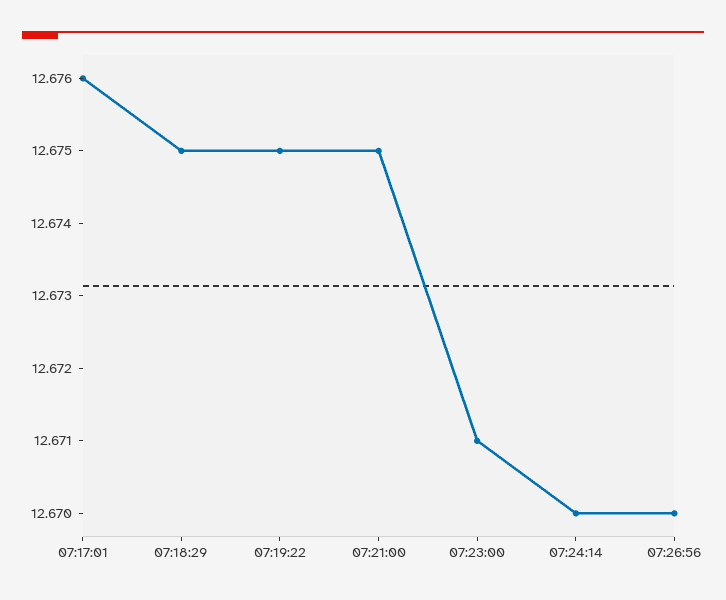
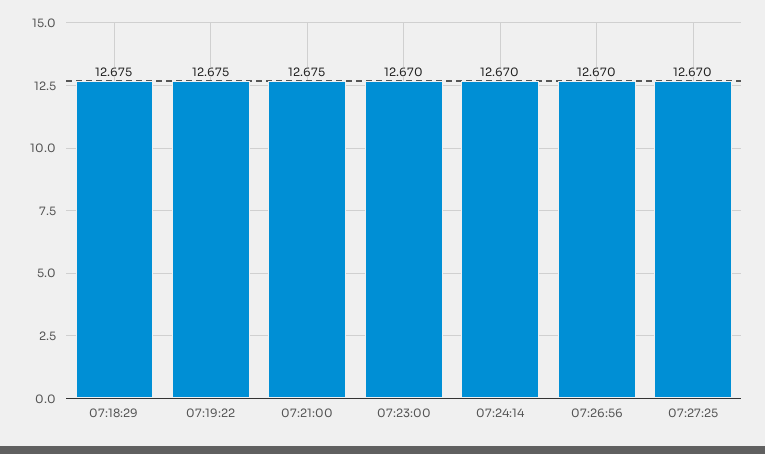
07:17:01: 12.676 -> none
07:23:00: 12.671 -> 12.67
07:27:25: none -> 12.67

